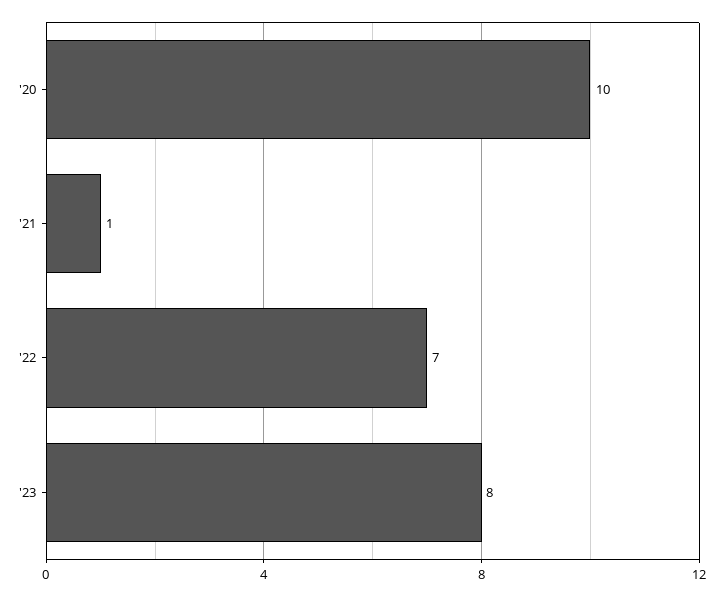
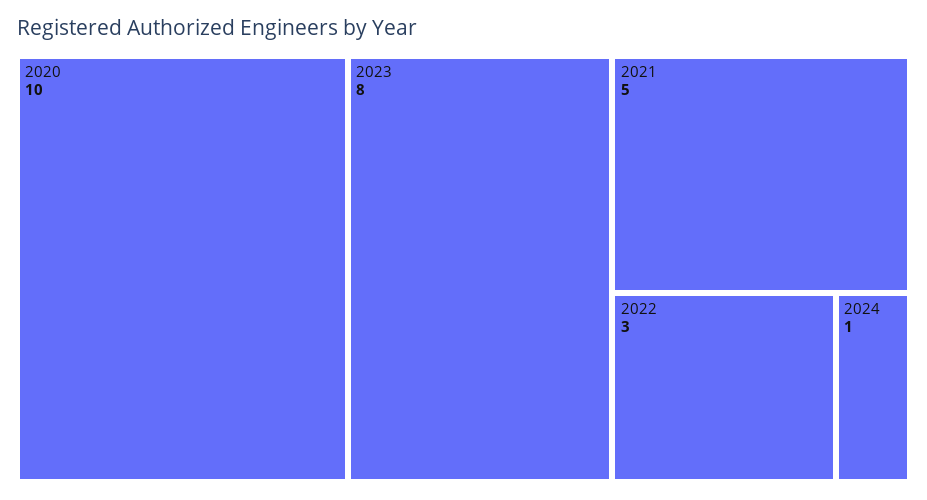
'21: 1 -> 5
'22: 7 -> 3
2024: none -> 1

